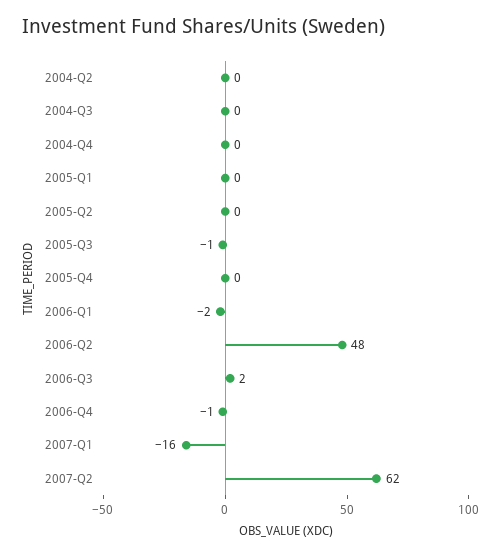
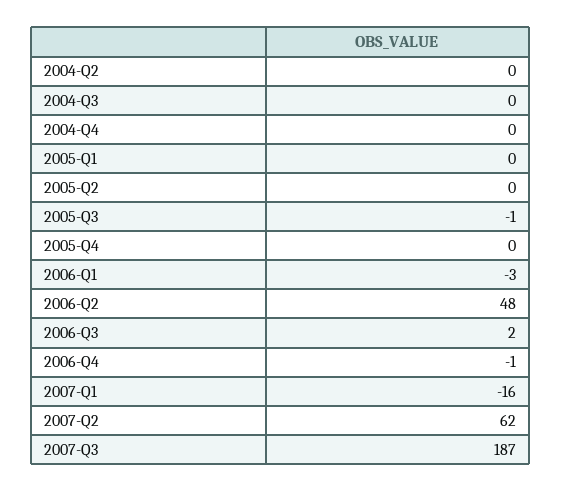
2006-Q1: -2 -> -3
2007-Q3: none -> 187

